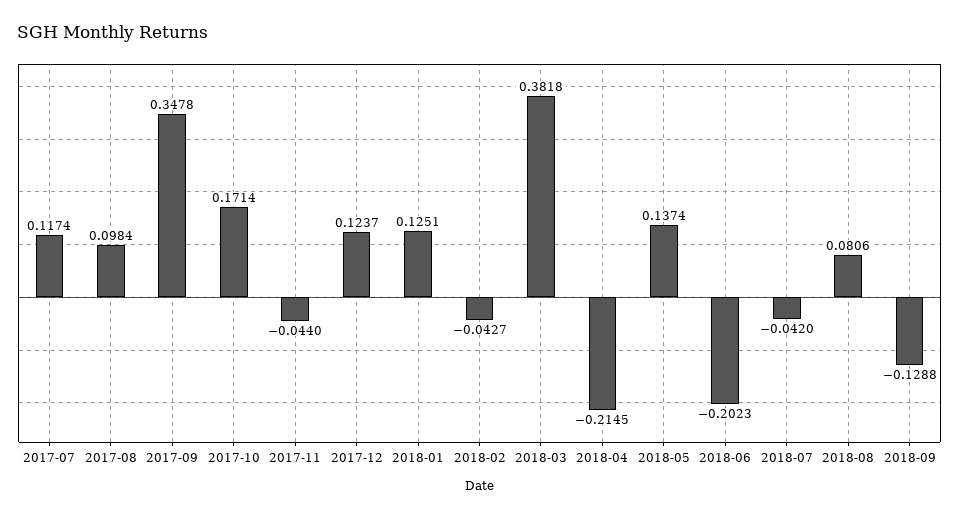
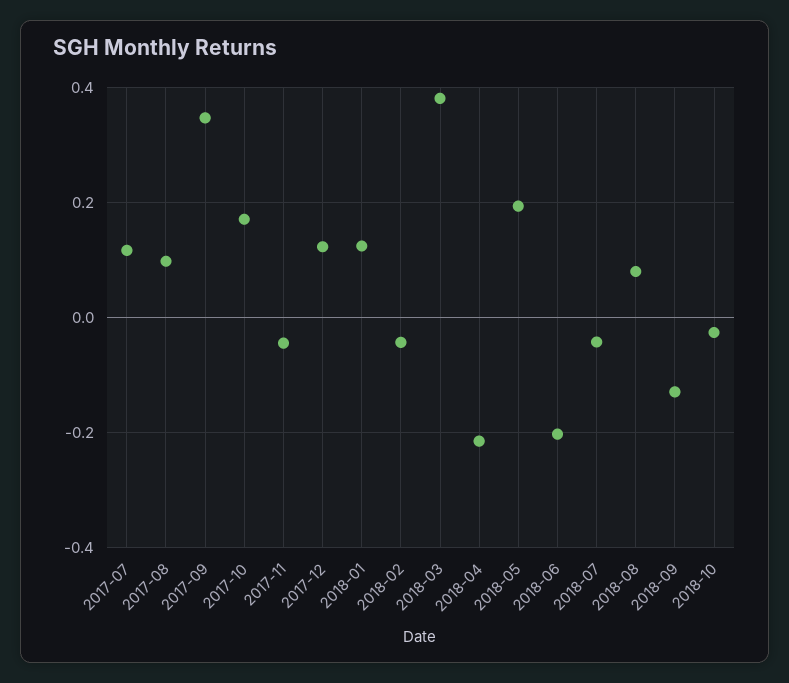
2018-05: 0.1374 -> 0.2
2018-10: none -> -0.02

